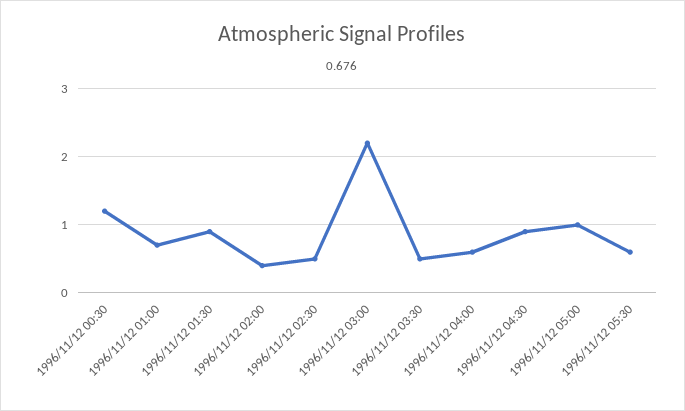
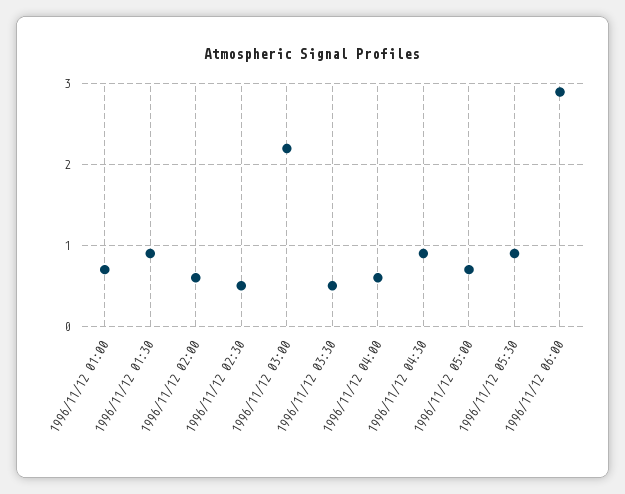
1996/11/12 00:30: 1.2 -> none
1996/11/12 02:00: 0.4 -> 0.6
1996/11/12 05:00: 1 -> 0.7
1996/11/12 05:30: 0.6 -> 0.9
1996/11/12 06:00: none -> 2.9

